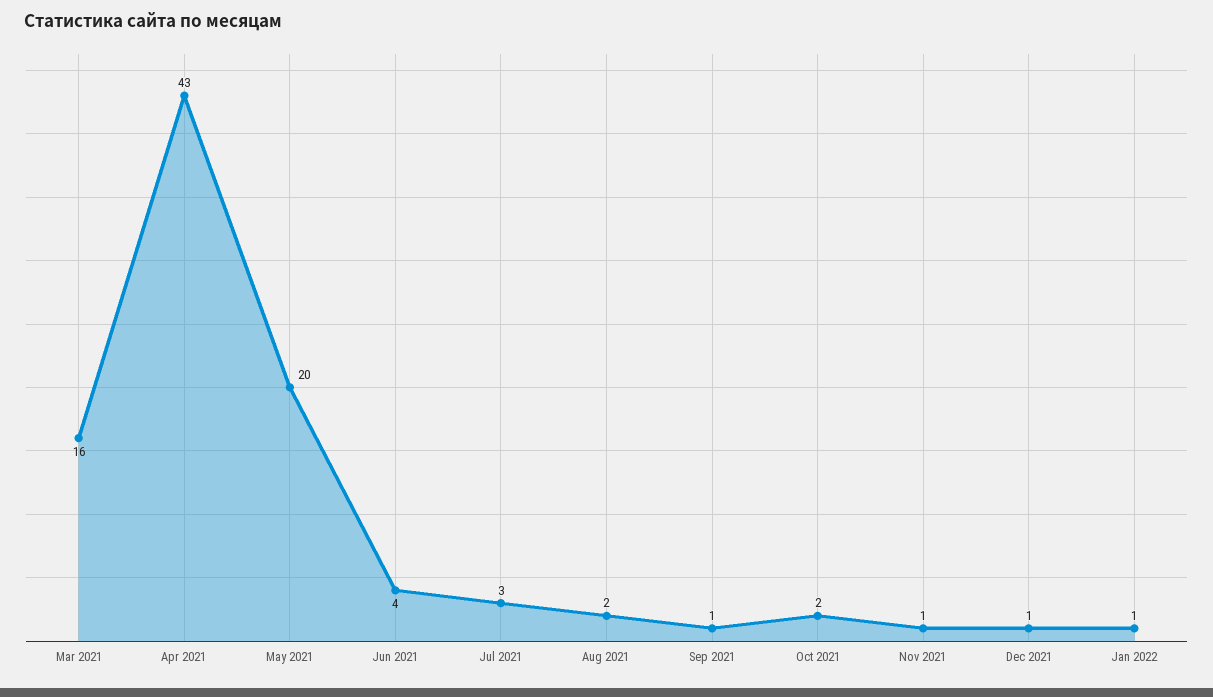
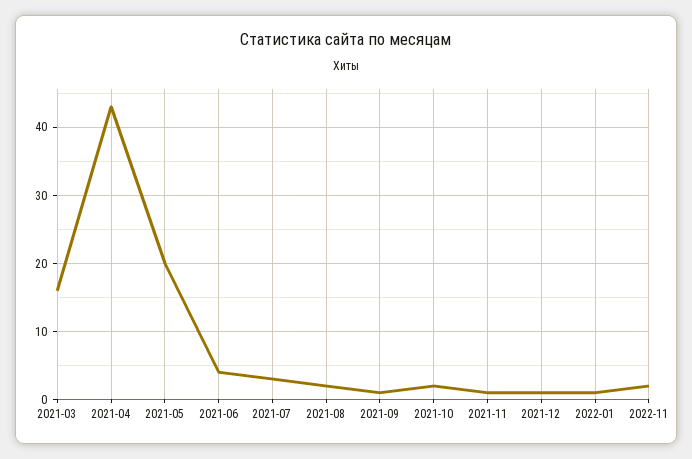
2022-11: none -> 2

